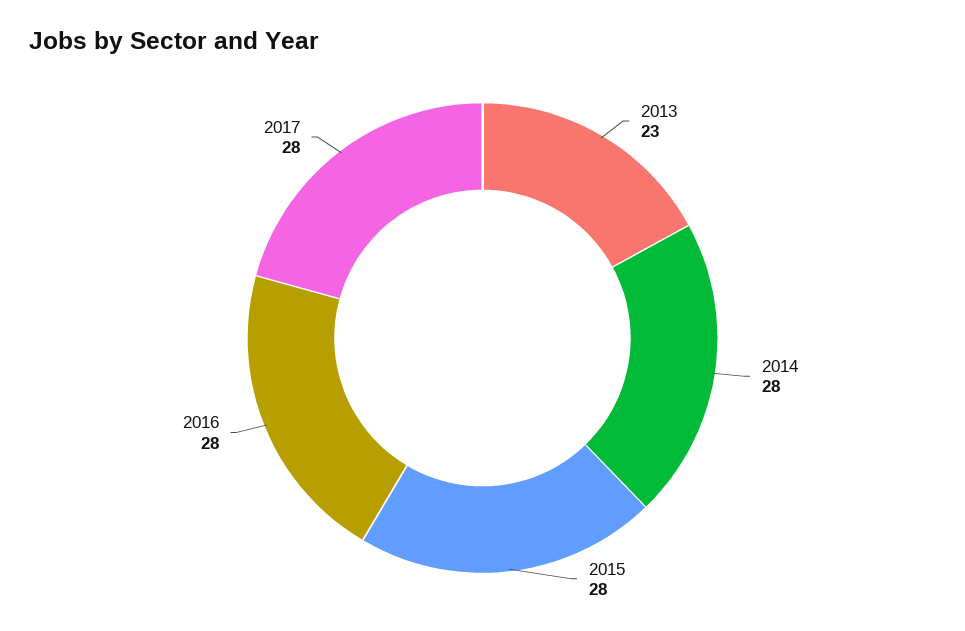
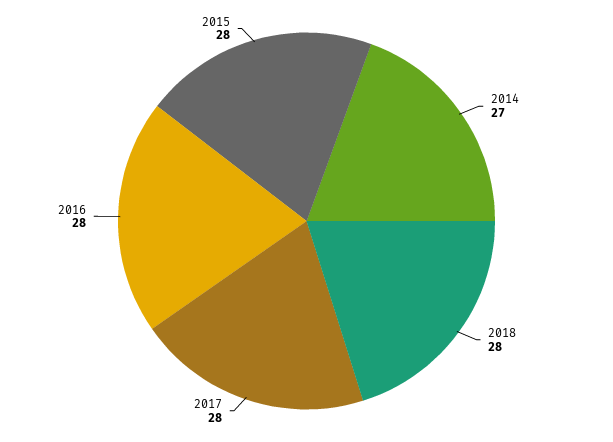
2013: 23 -> none
2014: 28 -> 27
2018: none -> 28

